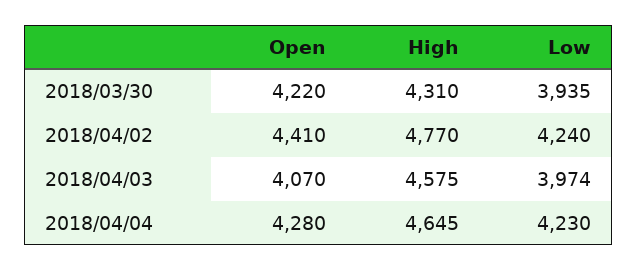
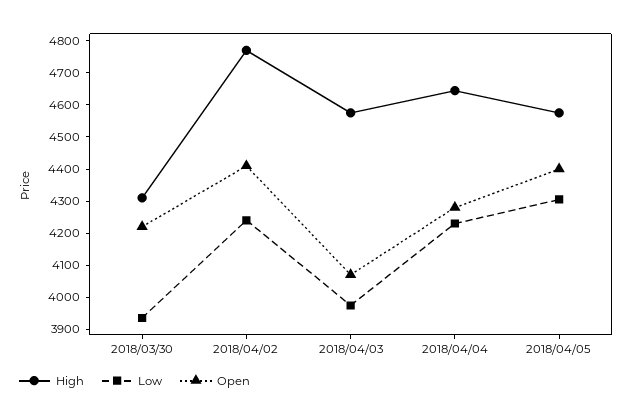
High, 2018/04/05: none -> 4575
Low, 2018/04/05: none -> 4300
Open, 2018/04/05: none -> 4400

